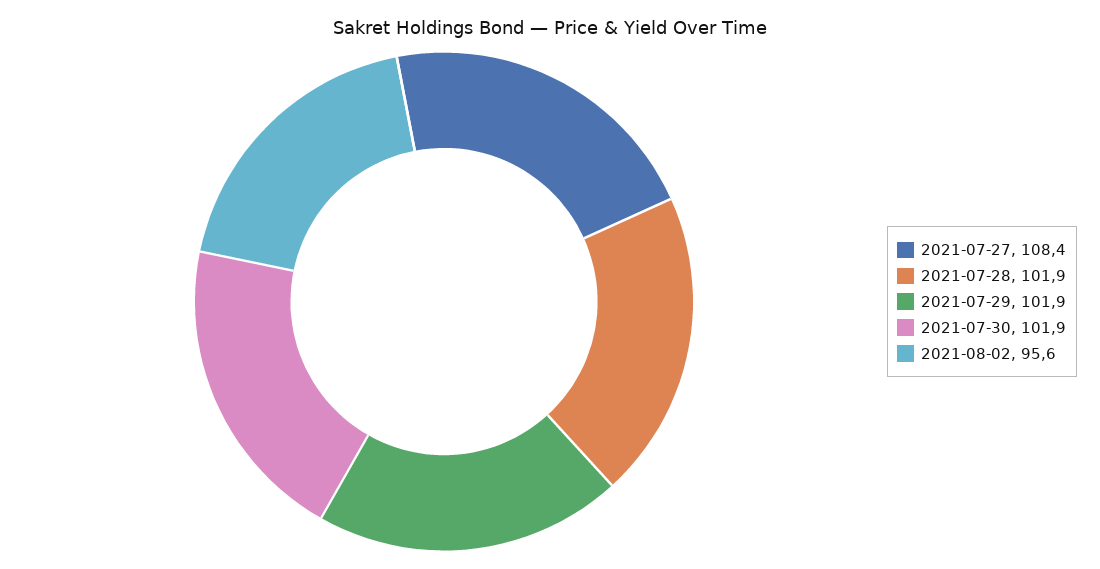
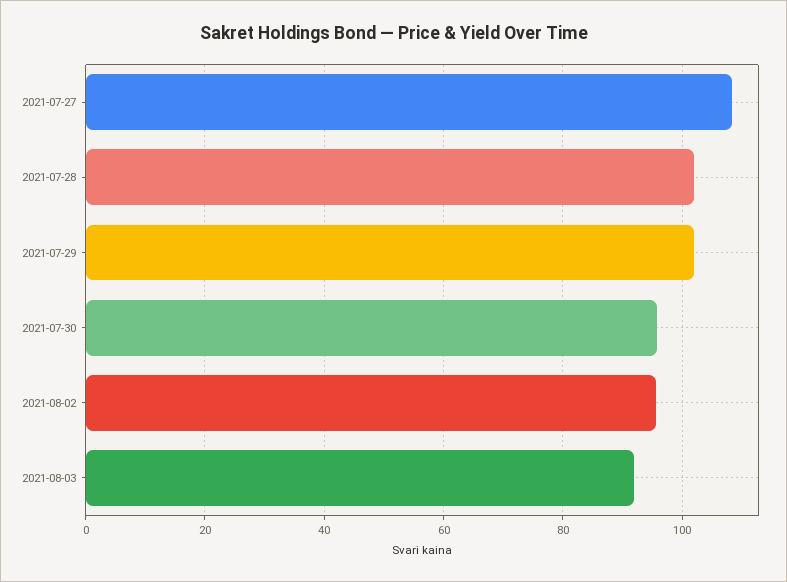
2021-07-30: 101.9 -> 96
2021-08-03: none -> 92

